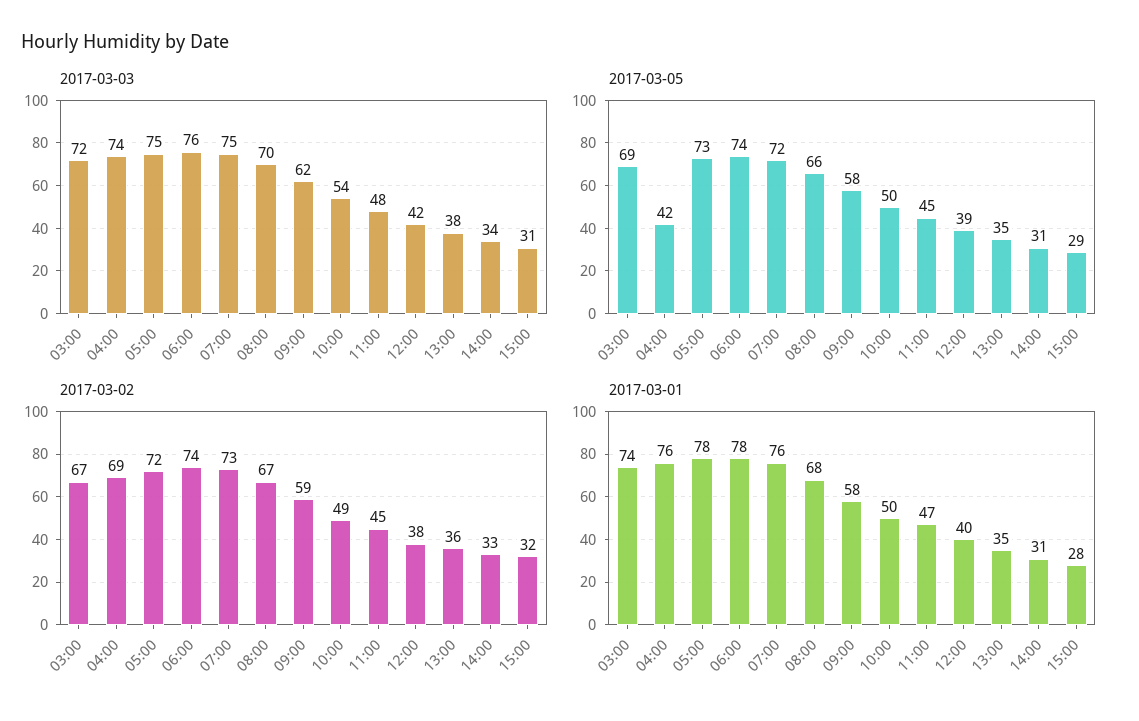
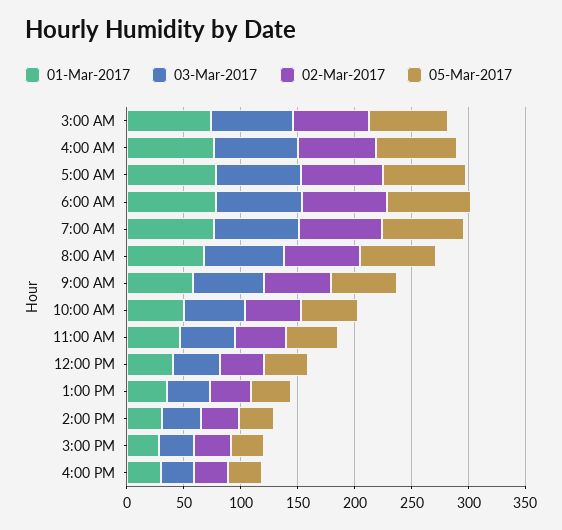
2017-03-05, 04:00: 42 -> 70
2017-03-01, 4:00 PM: none -> 30
2017-03-03, 4:00 PM: none -> 30
2017-03-02, 4:00 PM: none -> 30
2017-03-05, 4:00 PM: none -> 30

